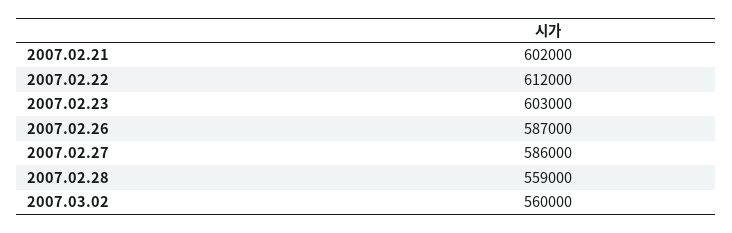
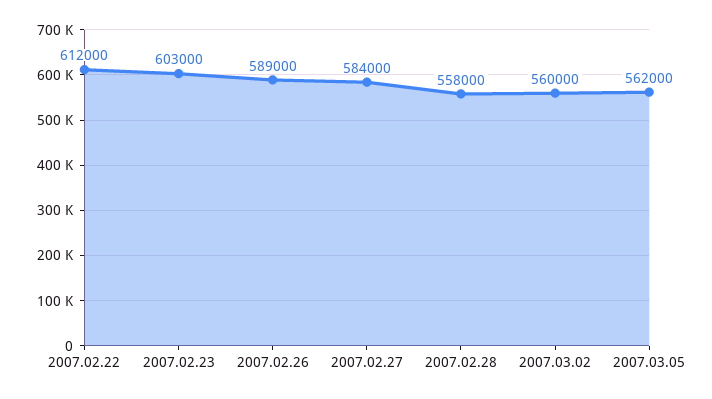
2007.02.21: 602000 -> none
2007.02.26: 587000 -> 589000
2007.02.27: 586000 -> 584000
2007.02.28: 559000 -> 558000
2007.03.05: none -> 562000

